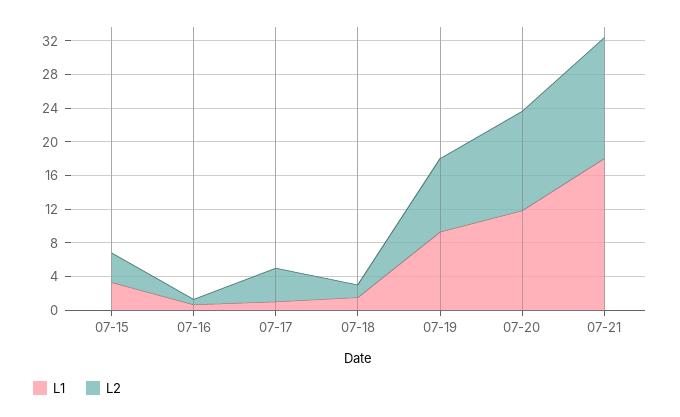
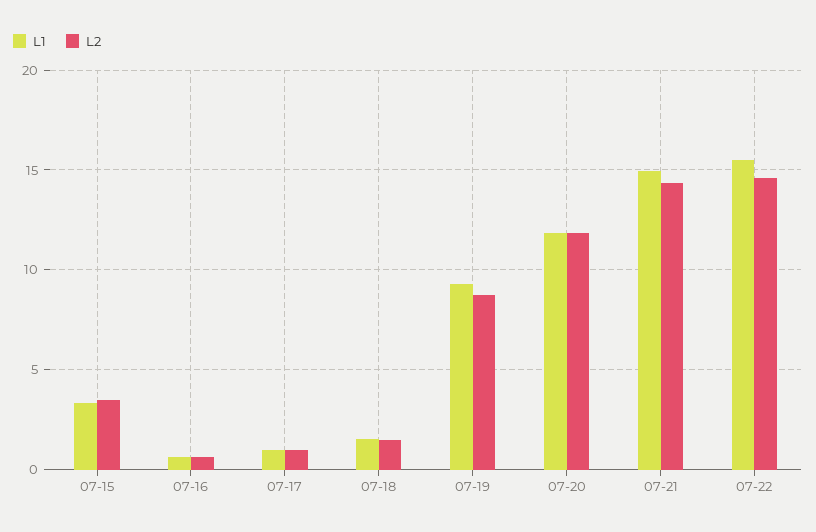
L2, 07-17: 4 -> 1
L1, 07-21: 18 -> 15
L1, 07-22: none -> 15.5
L2, 07-22: none -> 14.5

